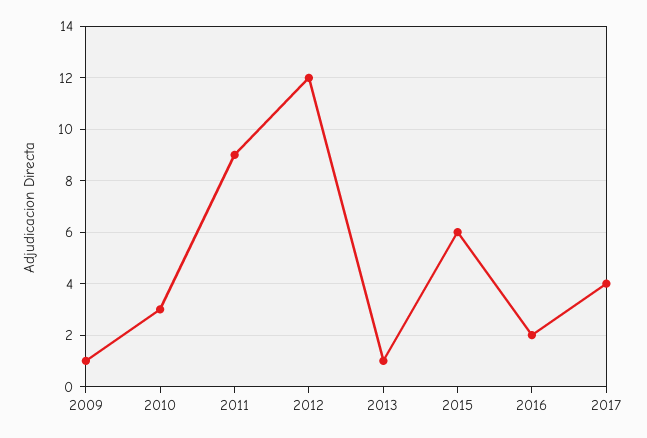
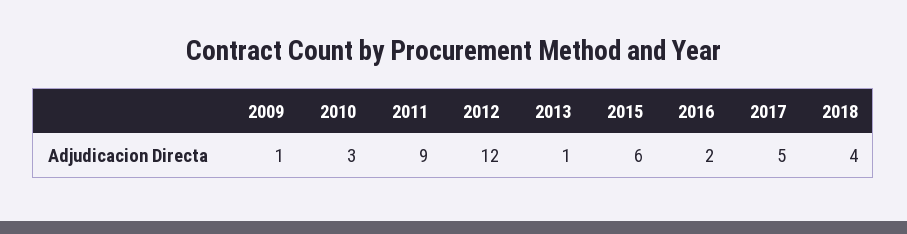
2017: 4 -> 5
2018: none -> 4

